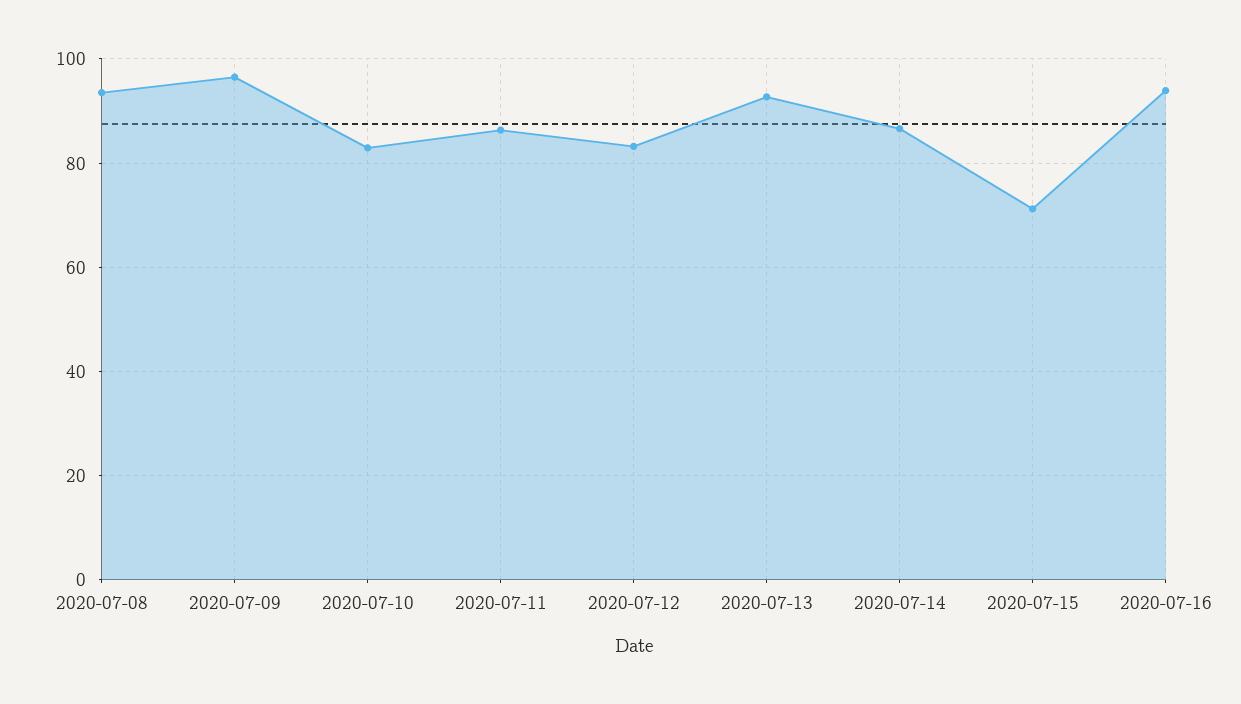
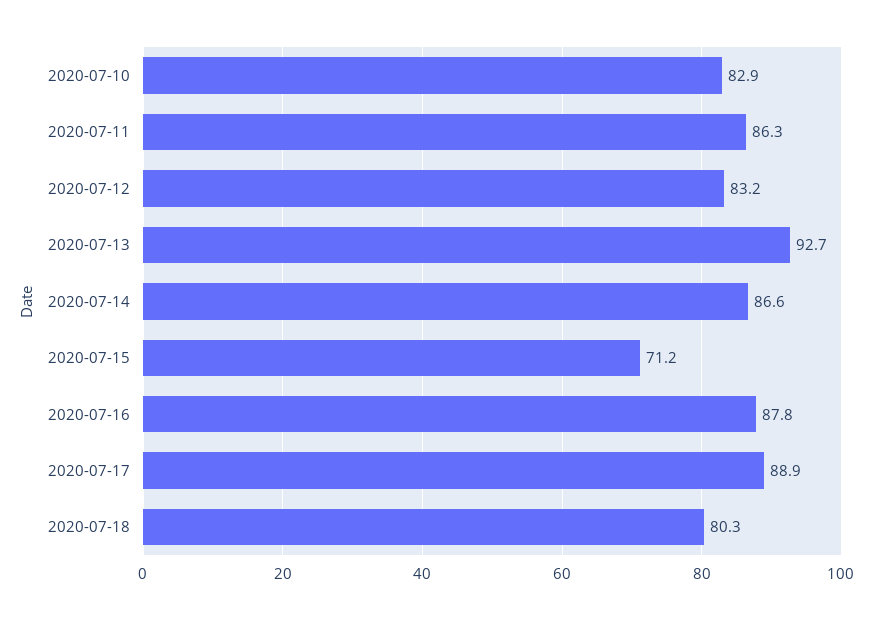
2020-07-08: 94 -> none
2020-07-09: 96 -> none
2020-07-16: 94 -> 87.8
2020-07-17: none -> 88.9
2020-07-18: none -> 80.3

